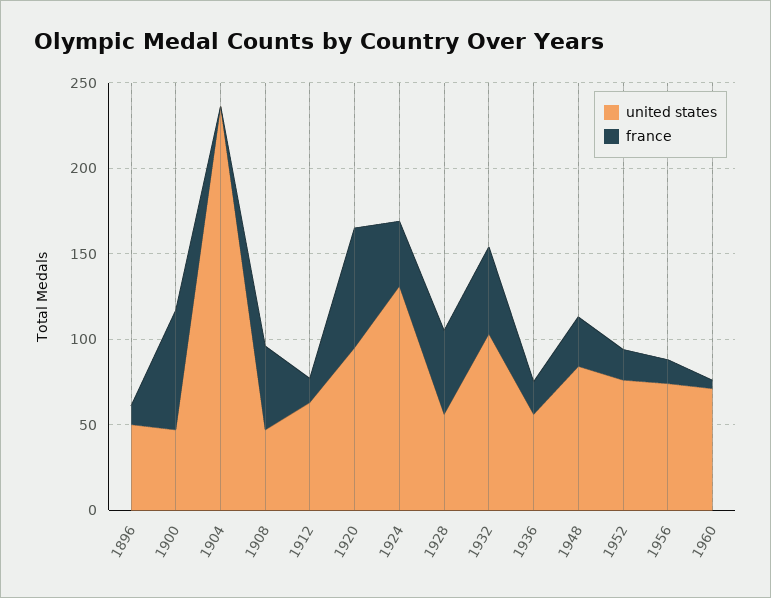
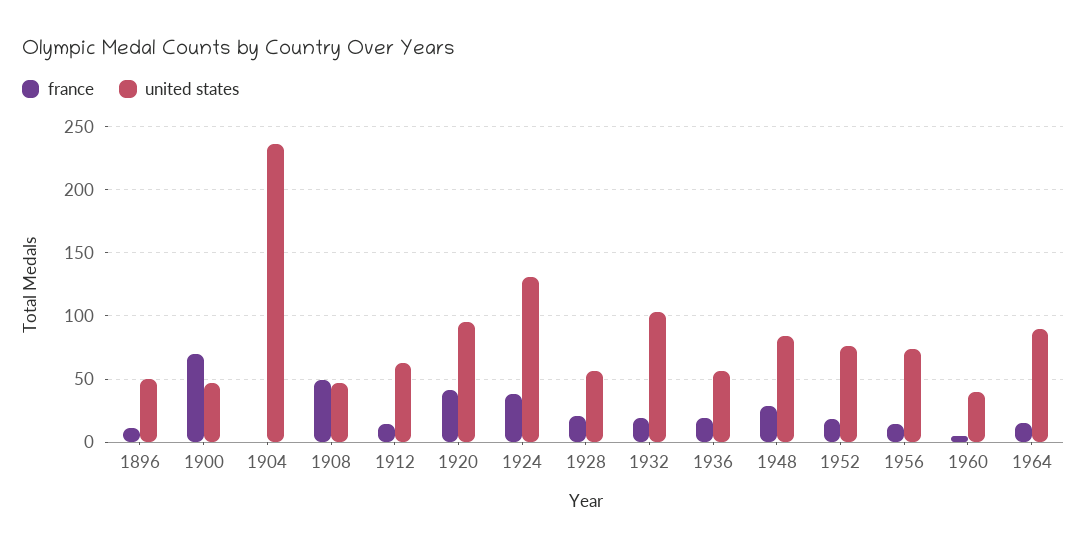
france, 1920: 70 -> 40
france, 1928: 50 -> 20
france, 1932: 50 -> 20
united states, 1960: 70 -> 40
france, 1964: none -> 15
united states, 1964: none -> 90

